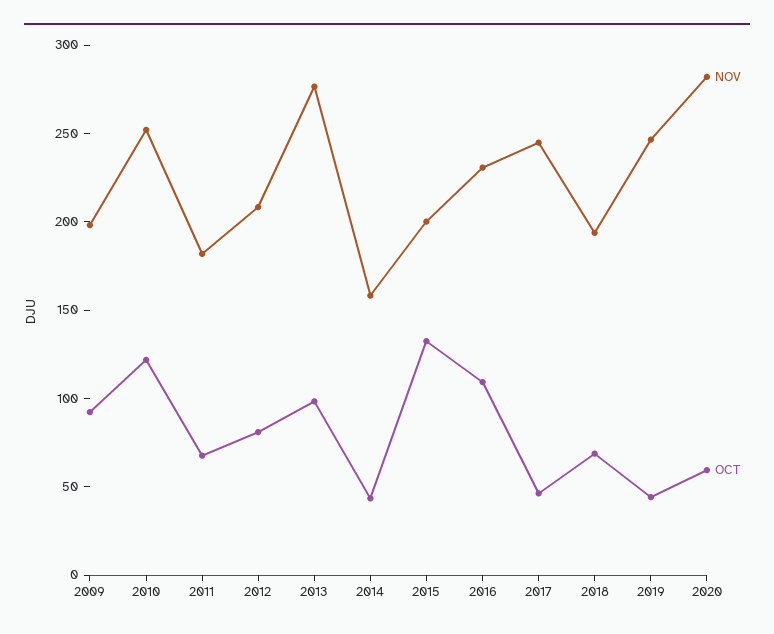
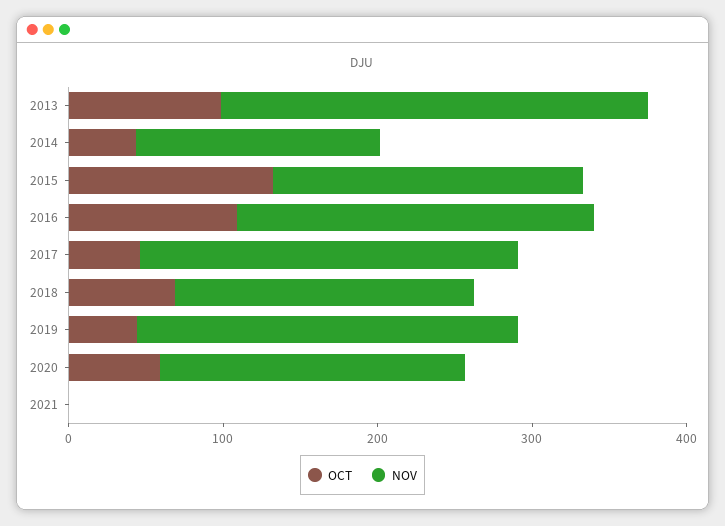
NOV, 2009: 200 -> none
OCT, 2009: 90 -> none
NOV, 2010: 250 -> none
OCT, 2010: 120 -> none
NOV, 2011: 180 -> none
OCT, 2011: 70 -> none
NOV, 2012: 210 -> none
OCT, 2012: 80 -> none
NOV, 2020: 280 -> 200
OCT, 2021: none -> 0
NOV, 2021: none -> 0

